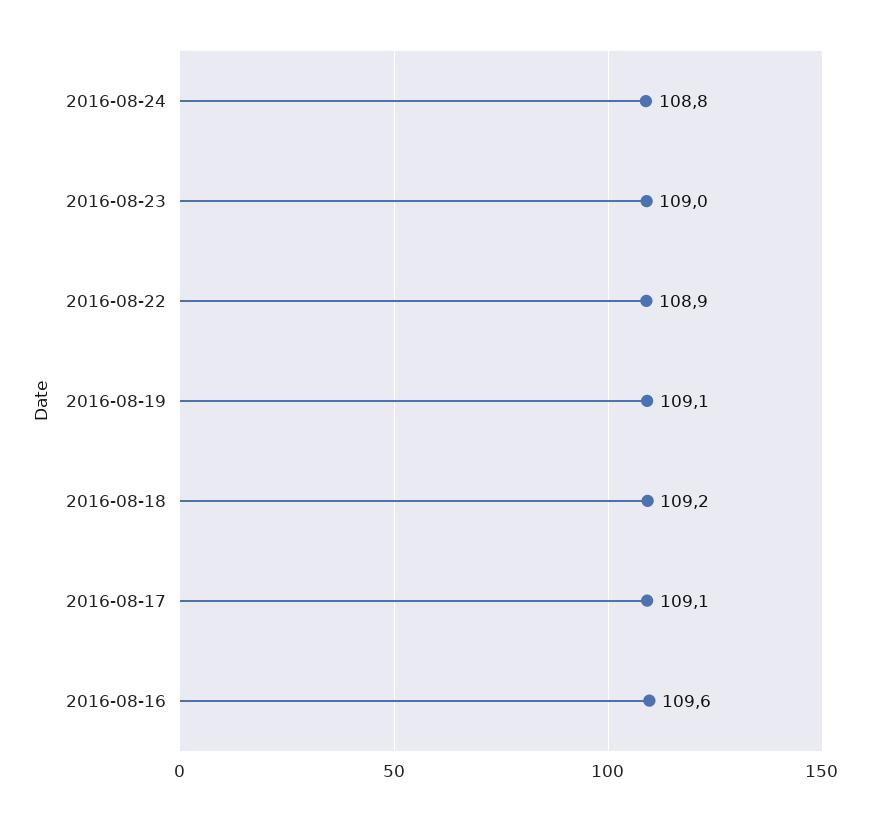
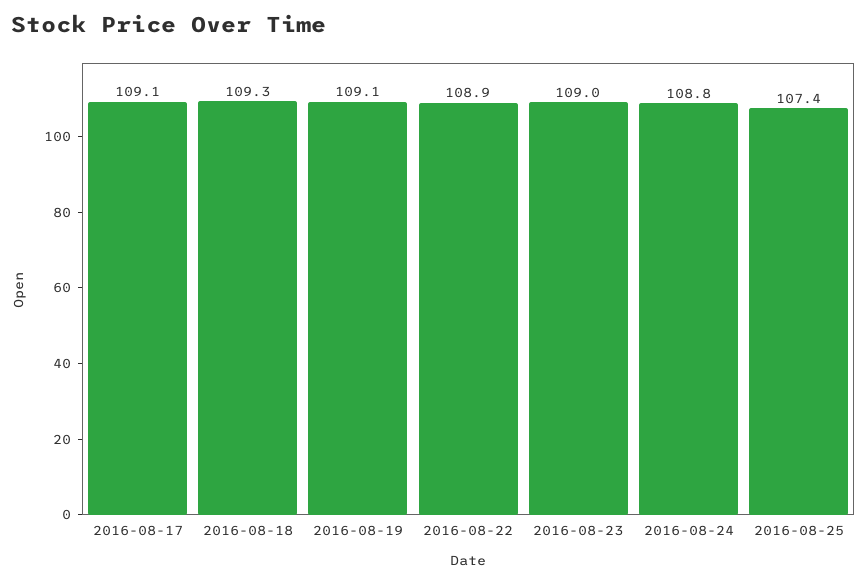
2016-08-18: 109.2 -> 109.3
2016-08-16: 109.6 -> none
2016-08-25: none -> 107.4

